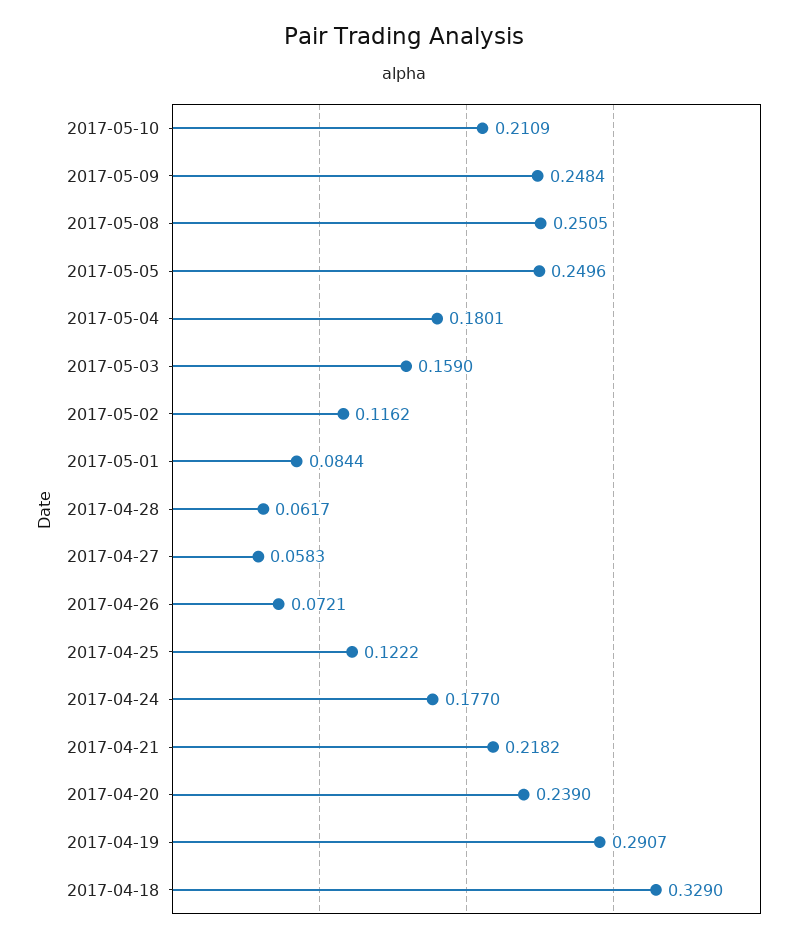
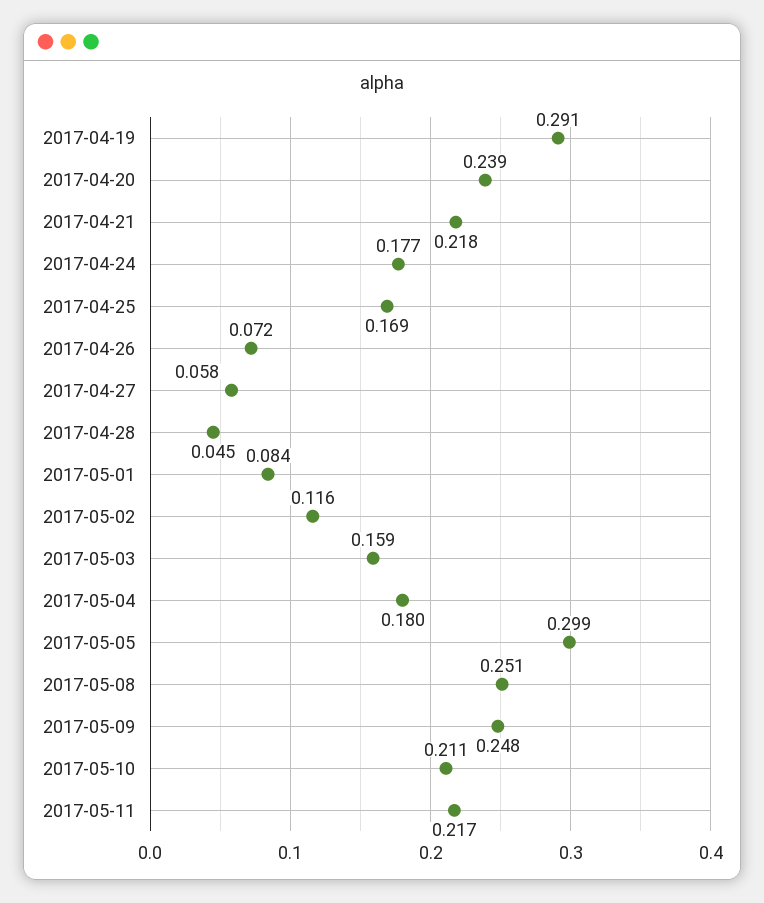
2017-05-05: 0.2496 -> 0.299
2017-04-28: 0.0617 -> 0.045
2017-04-25: 0.1222 -> 0.169
2017-04-18: 0.329 -> none
2017-05-11: none -> 0.217

